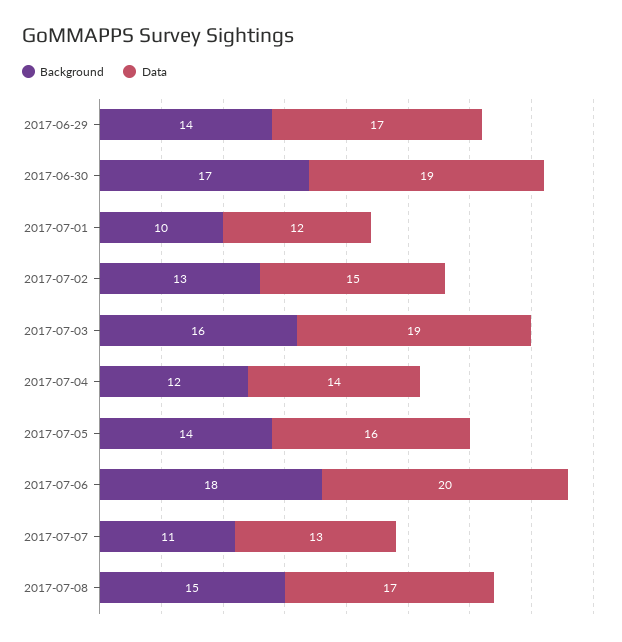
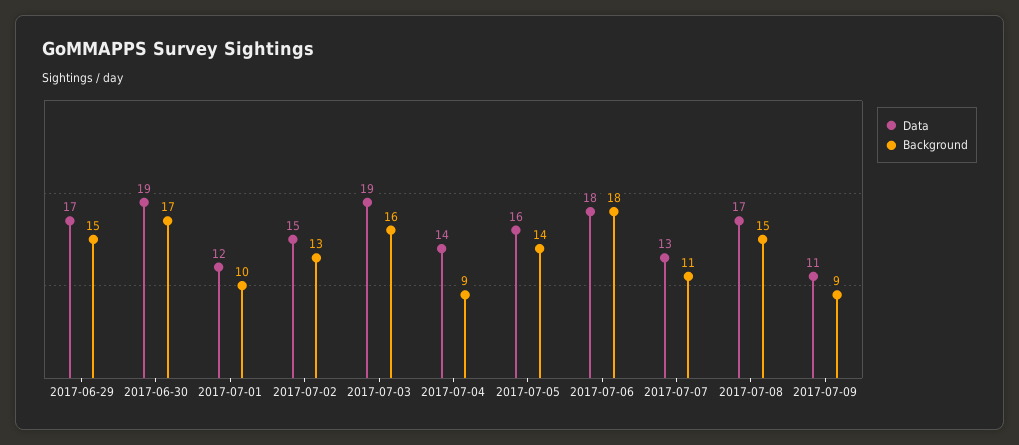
Background, 2017-06-29: 14 -> 15
Background, 2017-07-04: 12 -> 9
Data, 2017-07-06: 20 -> 18
Data, 2017-07-09: none -> 11
Background, 2017-07-09: none -> 9

